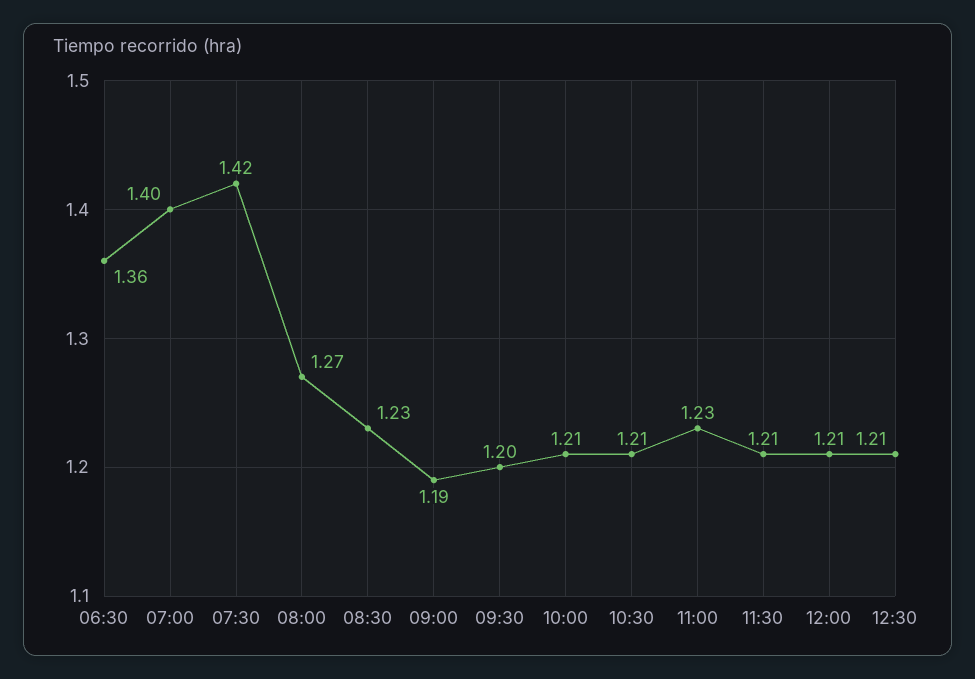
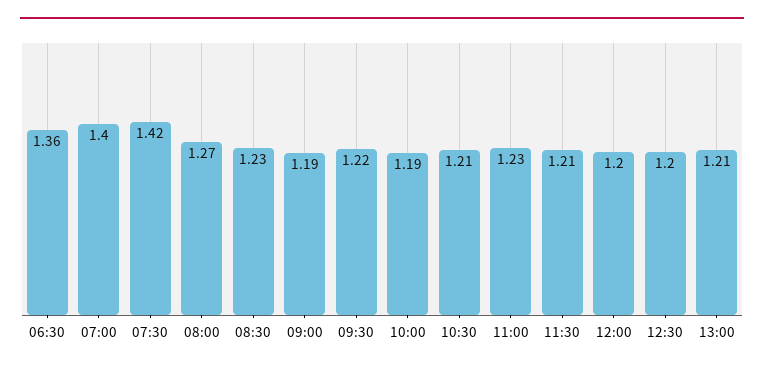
09:30: 1.2 -> 1.22
10:00: 1.21 -> 1.19
12:00: 1.21 -> 1.2
12:30: 1.21 -> 1.2
13:00: none -> 1.21

